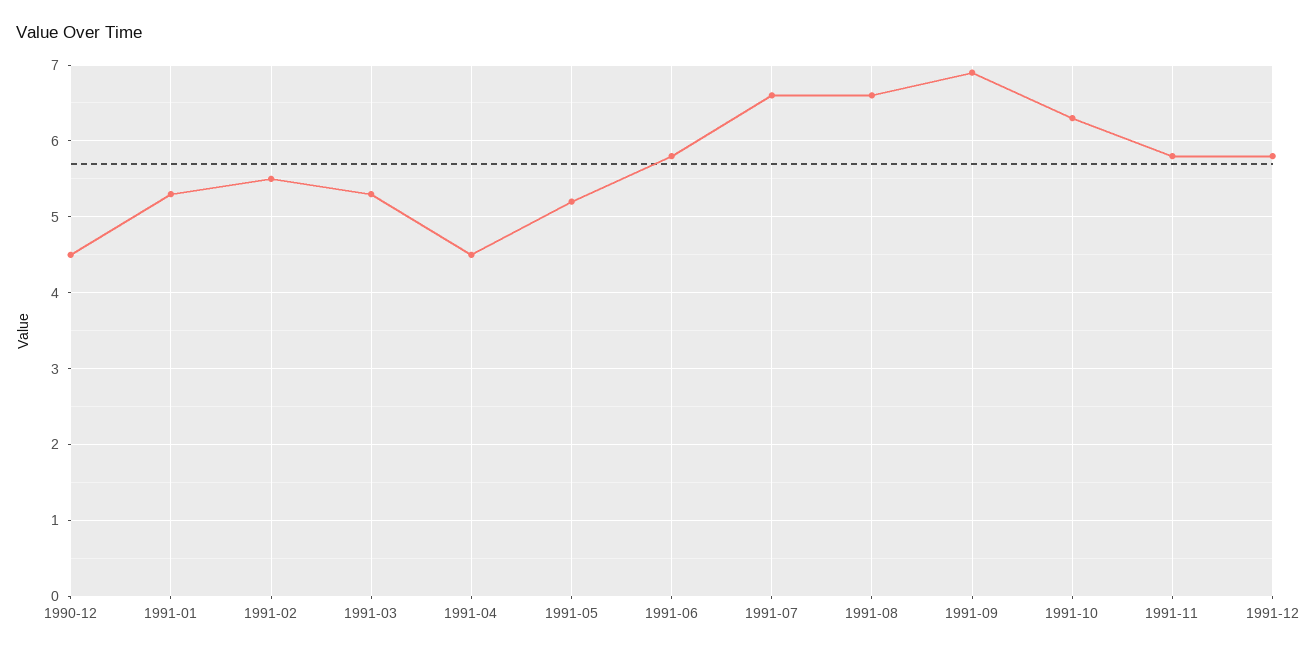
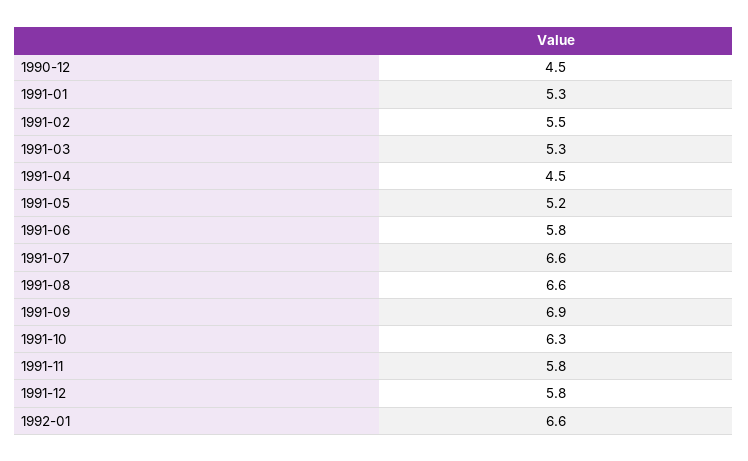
1992-01: none -> 6.6

